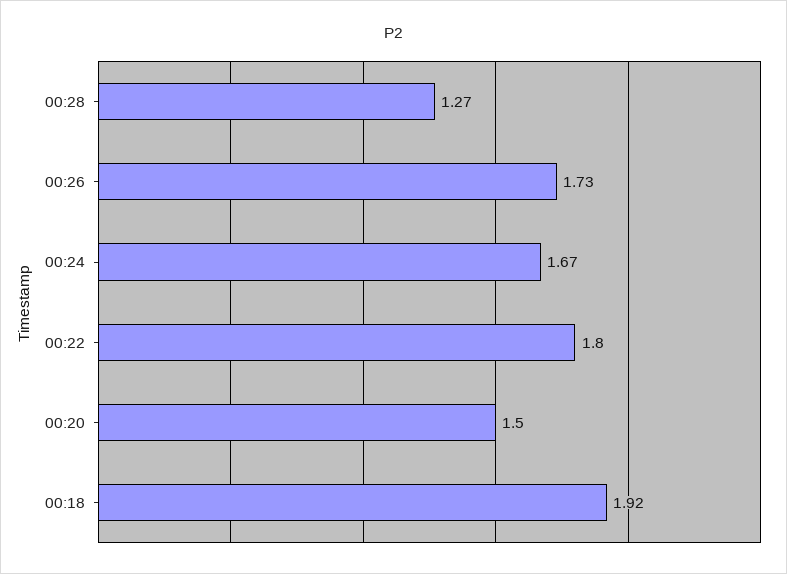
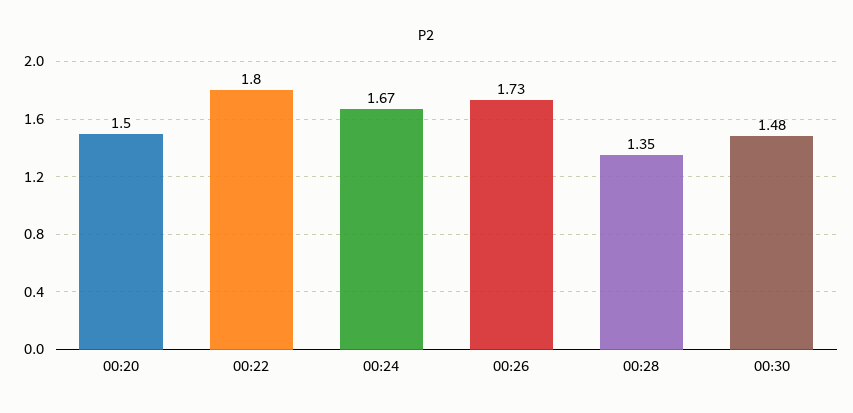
00:28: 1.27 -> 1.35
00:18: 1.92 -> none
00:30: none -> 1.48

